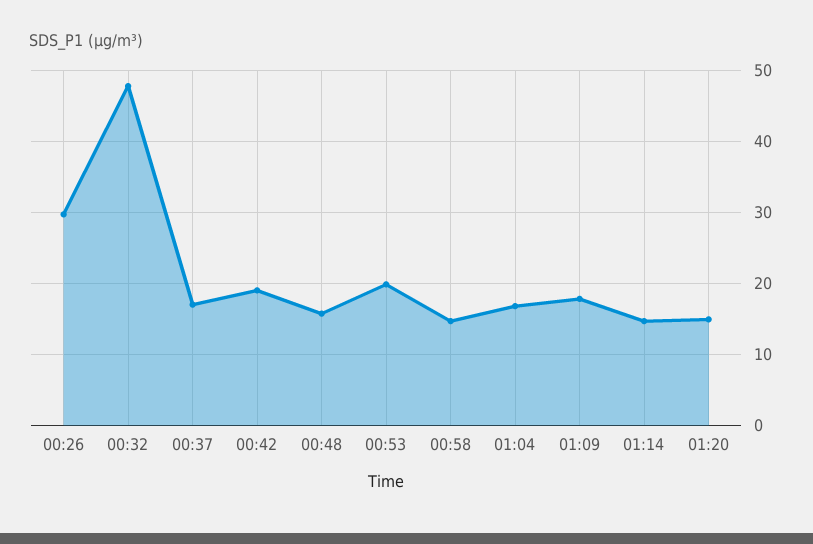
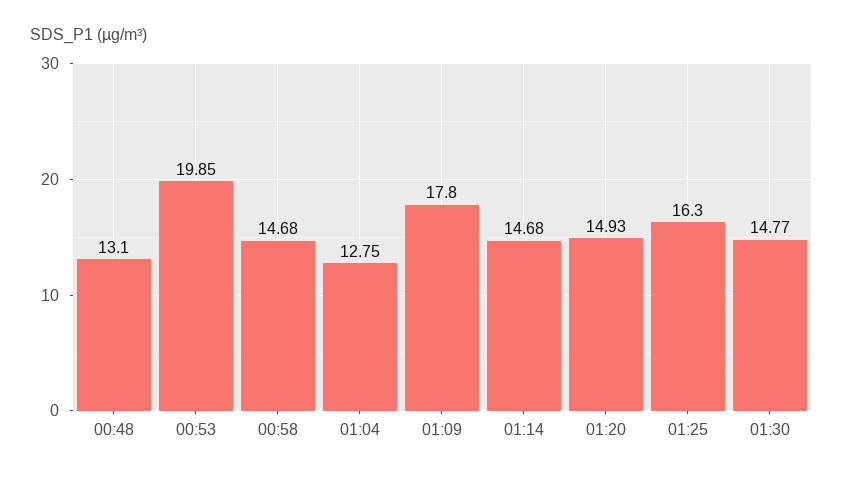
00:26: 30 -> none
00:32: 48 -> none
00:37: 17 -> none
00:42: 19 -> none
00:48: 16 -> 13.1
01:04: 17 -> 12.75
01:25: none -> 16.3
01:30: none -> 14.77

